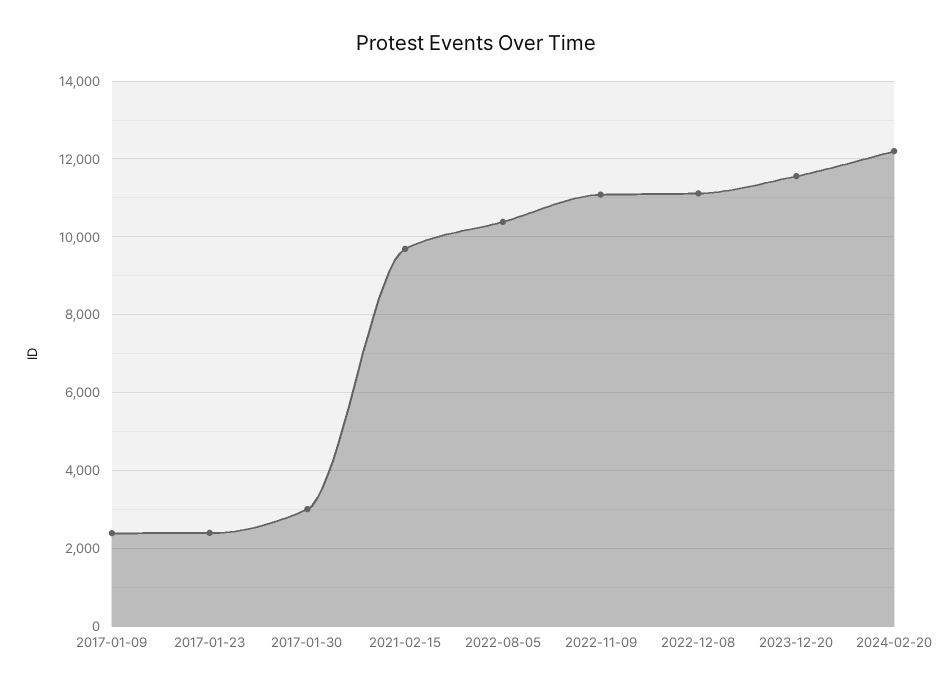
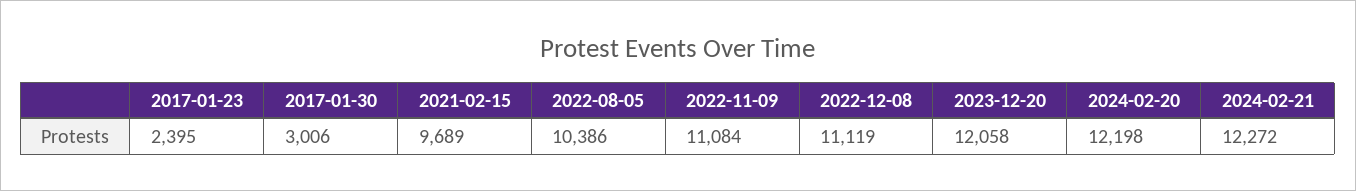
2017-01-09: 2400 -> none
2023-12-20: 11600 -> 12058
2024-02-21: none -> 12272

